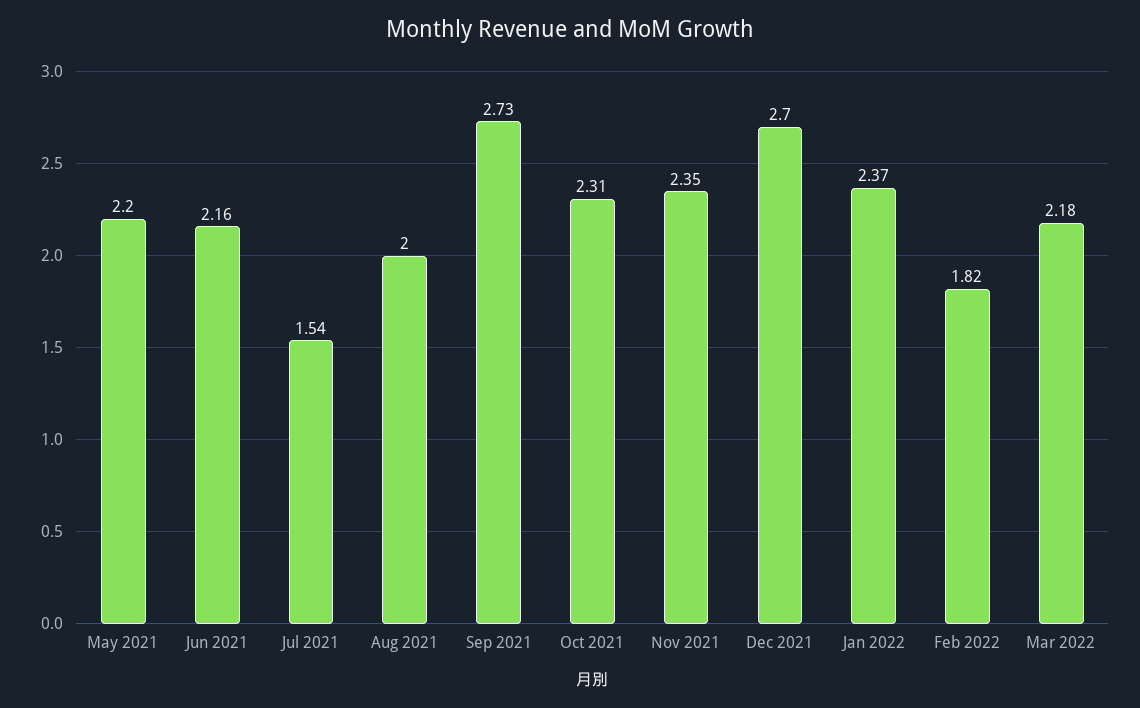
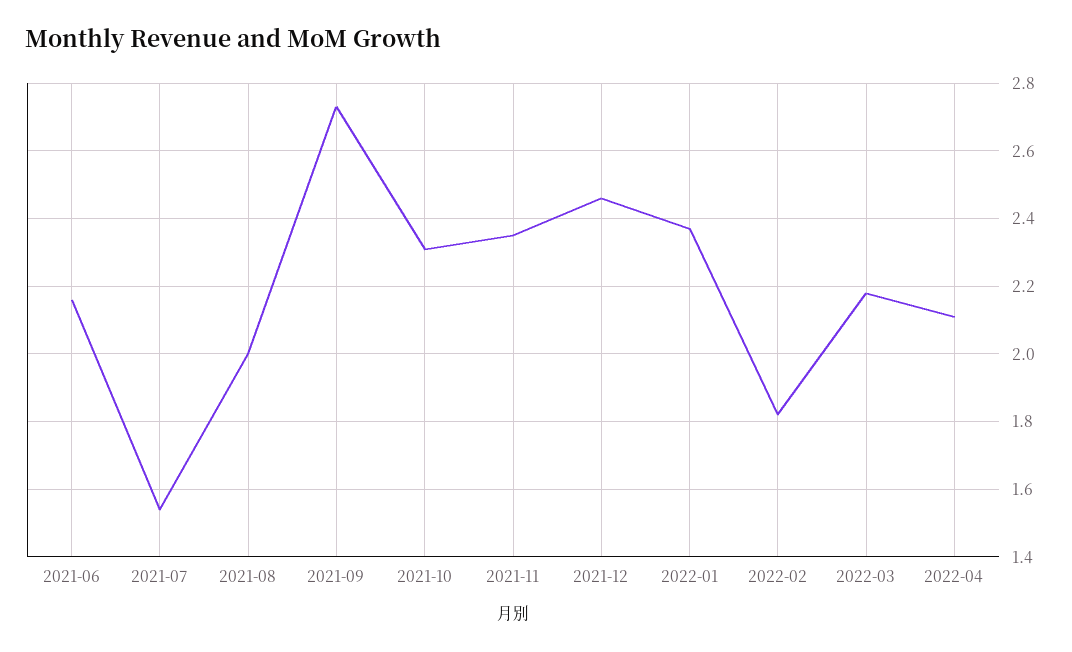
May 2021: 2.2 -> none
Dec 2021: 2.7 -> 2.45
2022-04: none -> 2.1

